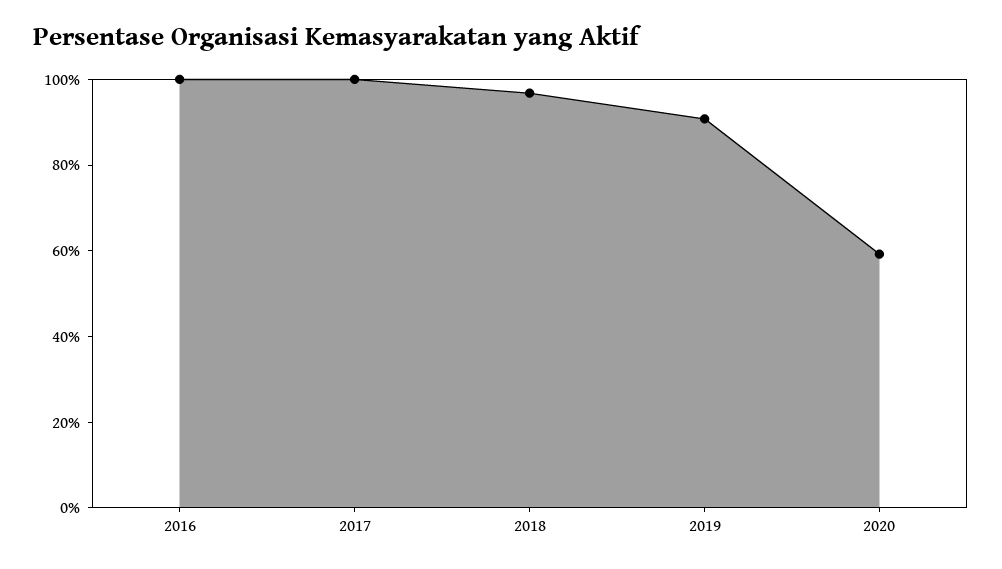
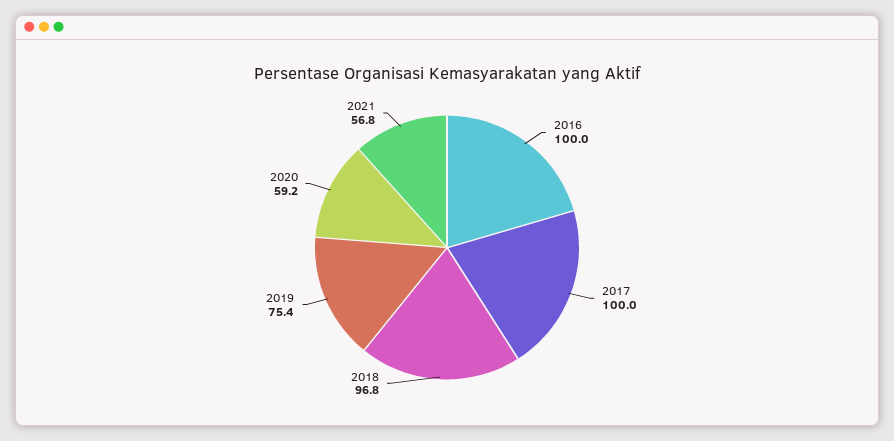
2019: 90 -> 75.4
2021: none -> 56.8

